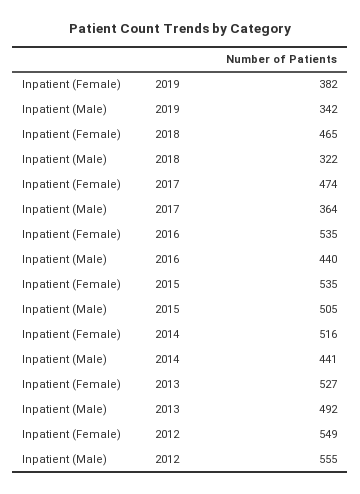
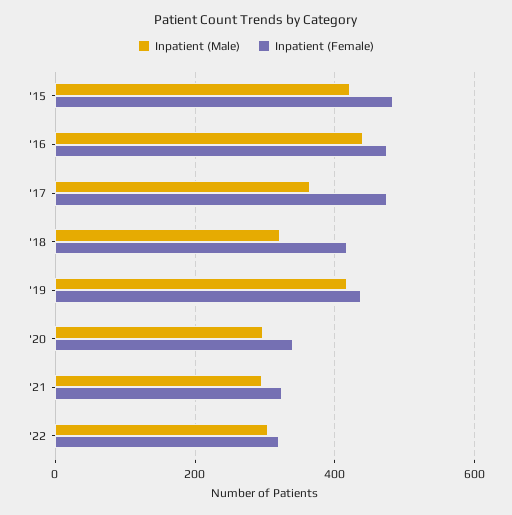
Inpatient (Female), 2019: 382 -> 440
Inpatient (Male), 2019: 342 -> 420
Inpatient (Female), 2018: 465 -> 420
Inpatient (Female), 2016: 535 -> 480
Inpatient (Female), 2015: 535 -> 480
Inpatient (Male), 2015: 505 -> 420
Inpatient (Female), 2014: 516 -> none
Inpatient (Male), 2014: 441 -> none
Inpatient (Female), 2013: 527 -> none
Inpatient (Male), 2013: 492 -> none
Inpatient (Female), 2012: 549 -> none
Inpatient (Male), 2012: 555 -> none
Inpatient (Male), '20: none -> 300
Inpatient (Female), '20: none -> 340
Inpatient (Male), '21: none -> 300
Inpatient (Female), '21: none -> 320
Inpatient (Male), '22: none -> 300
Inpatient (Female), '22: none -> 320

